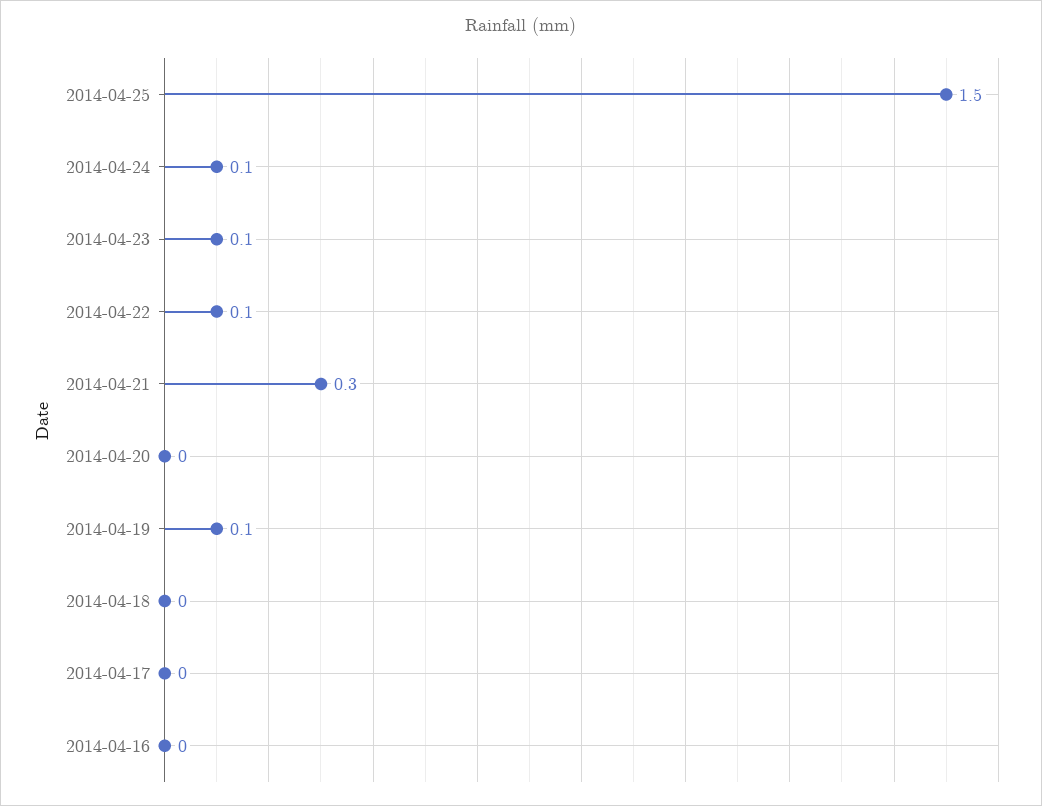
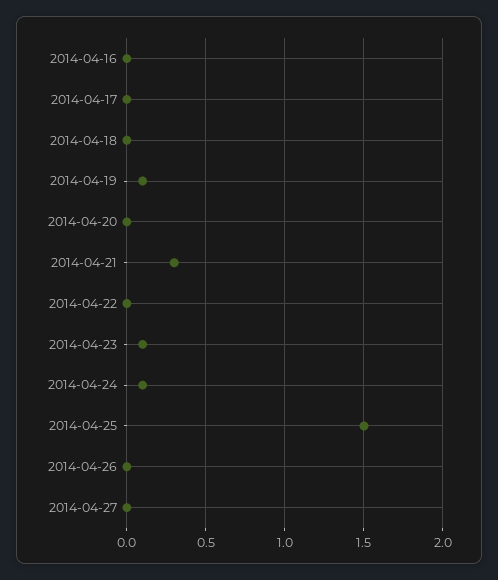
2014-04-22: 0.1 -> 0
2014-04-26: none -> 0
2014-04-27: none -> 0

